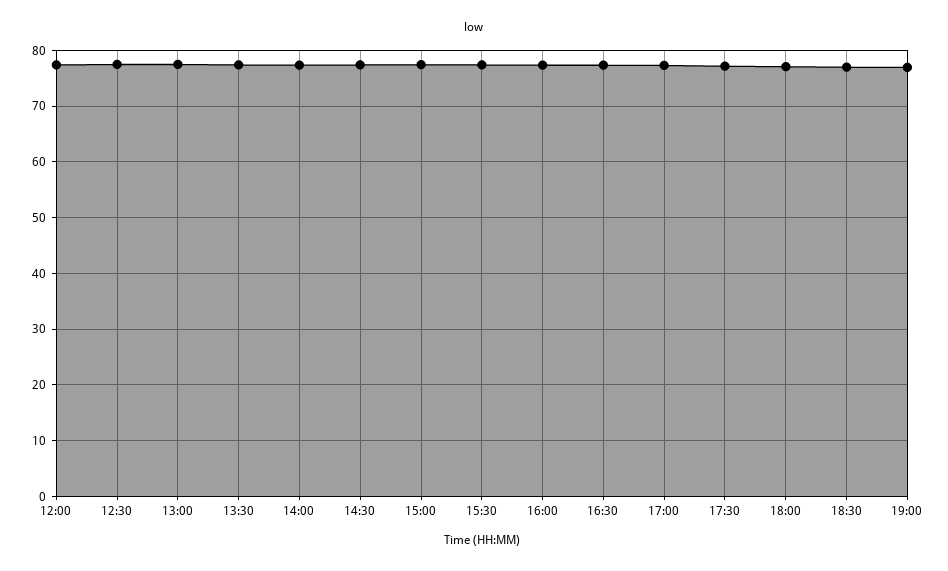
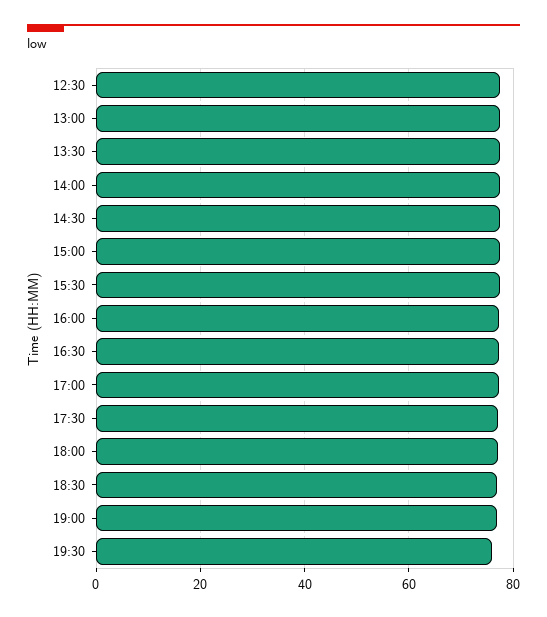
12:00: 78 -> none
19:30: none -> 76

